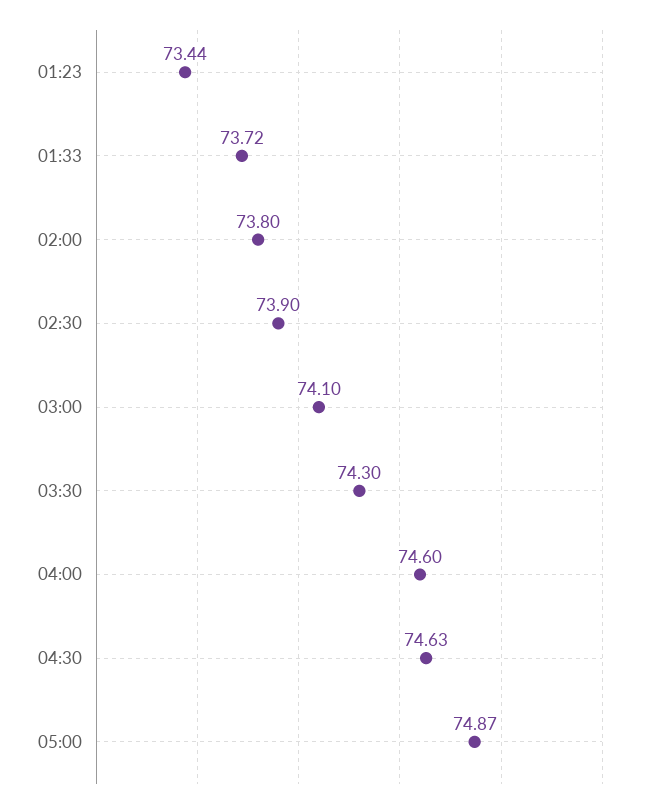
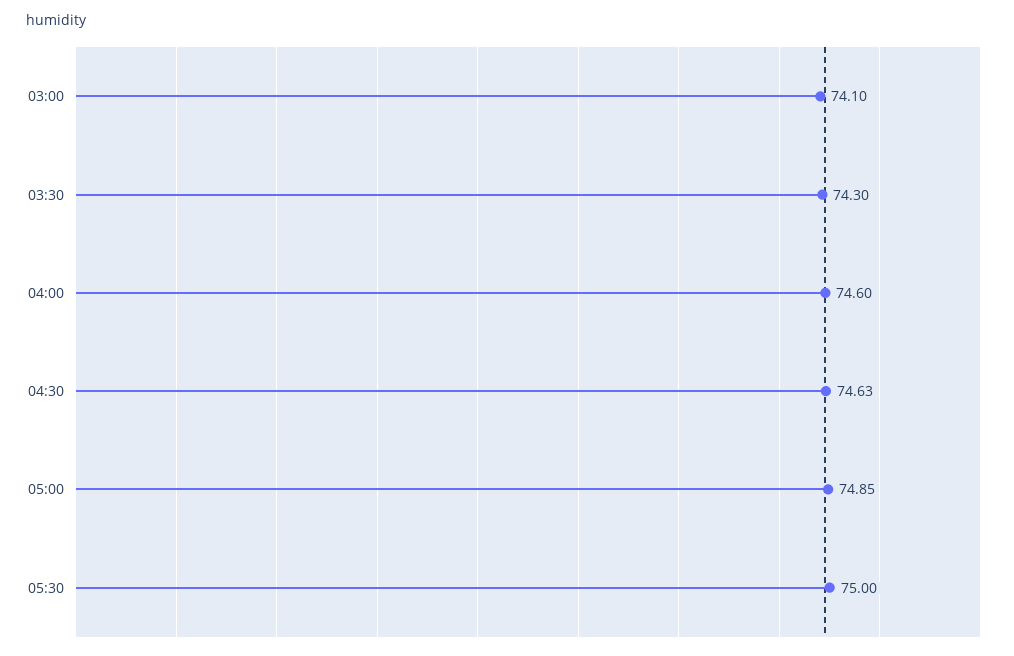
01:23: 73.44 -> none
01:33: 73.72 -> none
02:00: 73.8 -> none
02:30: 73.9 -> none
05:00: 74.87 -> 74.85
05:30: none -> 75

